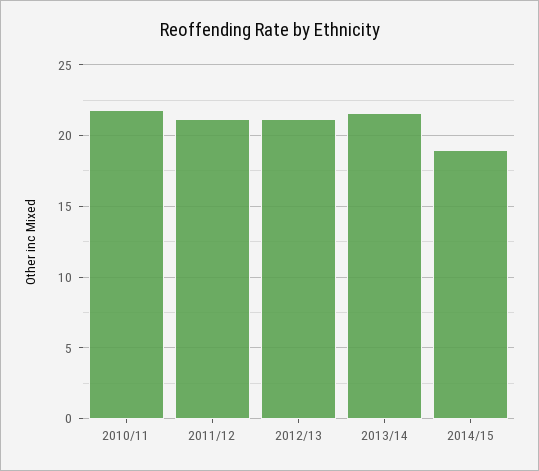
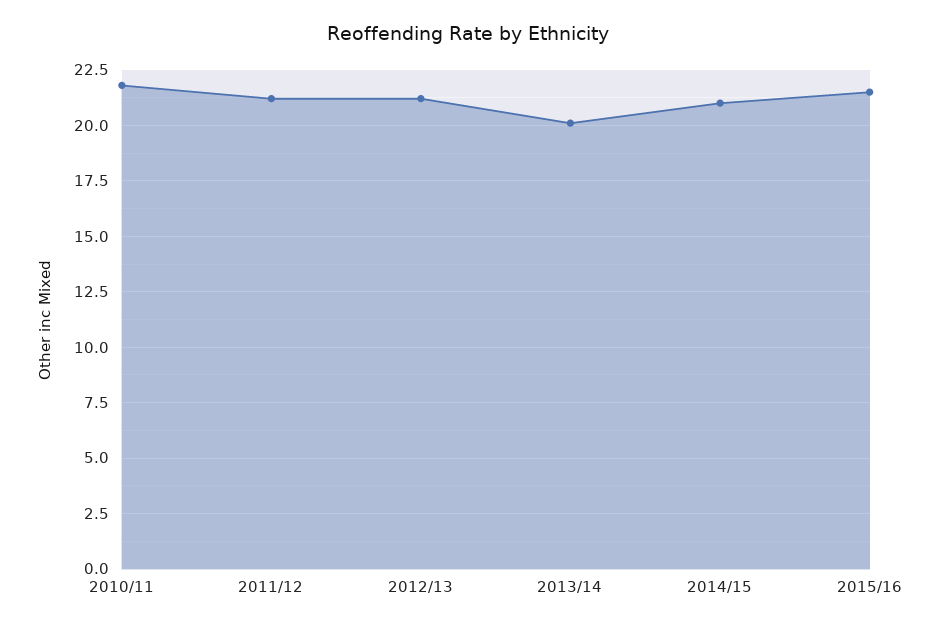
2013/14: 21.5 -> 20
2014/15: 19 -> 21
2015/16: none -> 21.5

